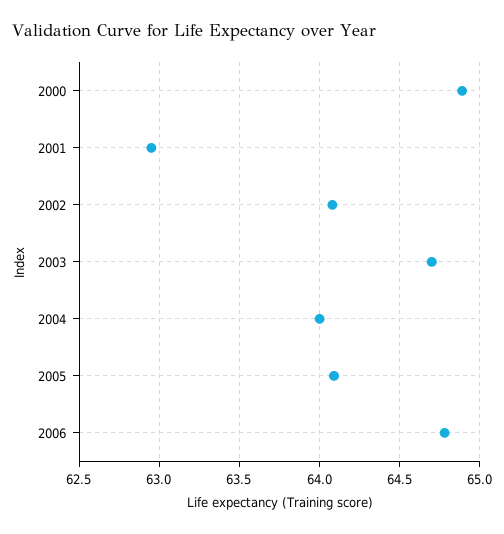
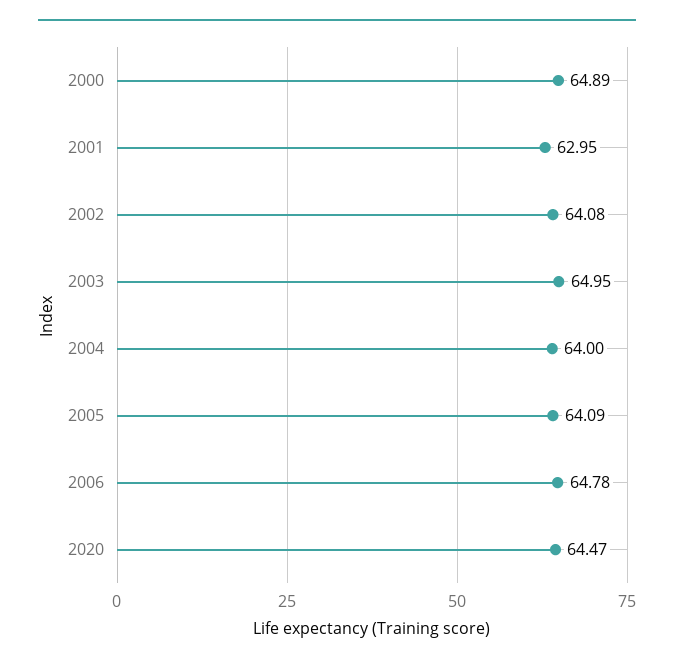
2003: 64.7 -> 64.95
2020: none -> 64.47

